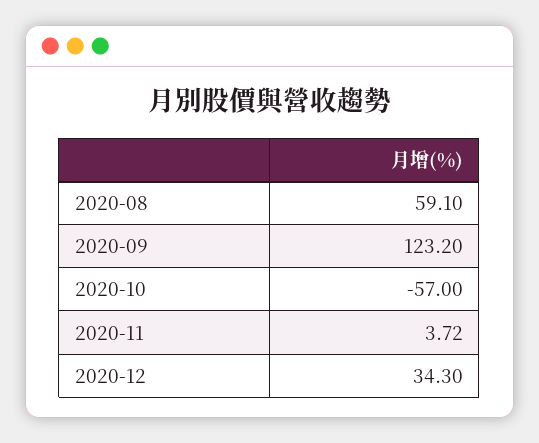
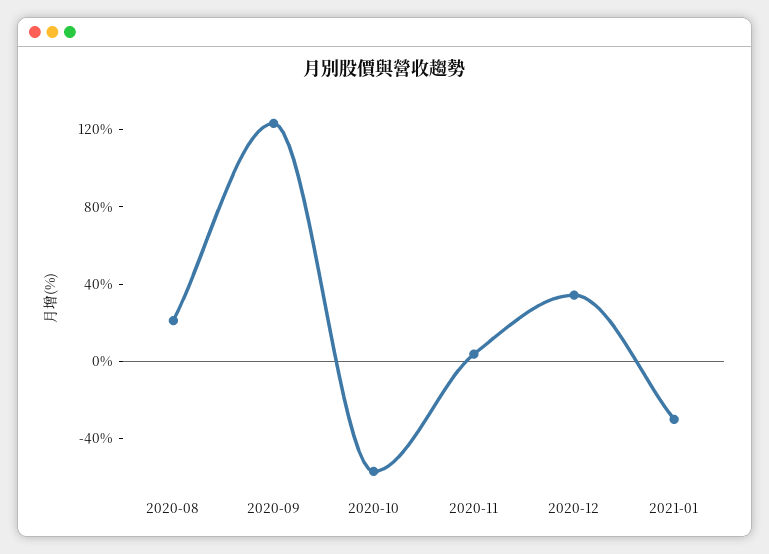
2020-08: 59.1 -> 20
2021-01: none -> -30

